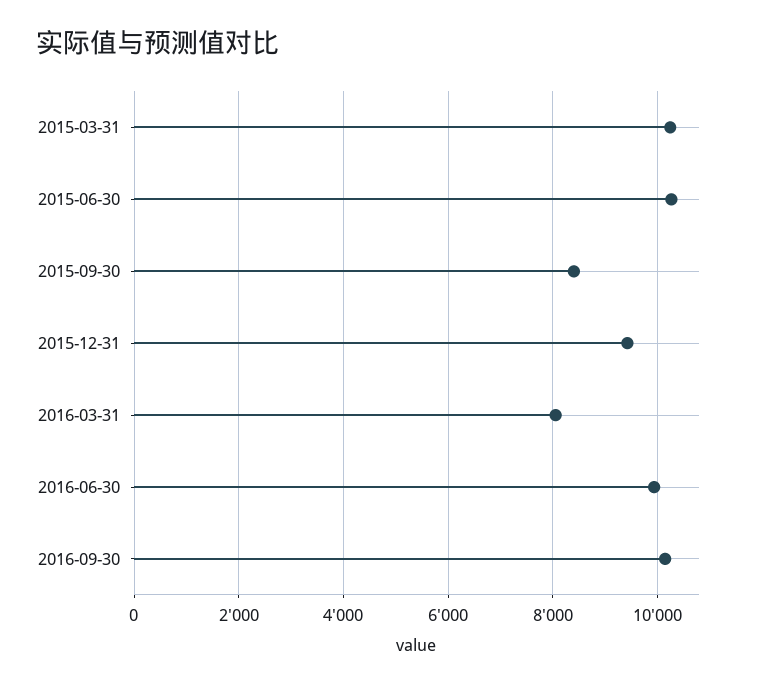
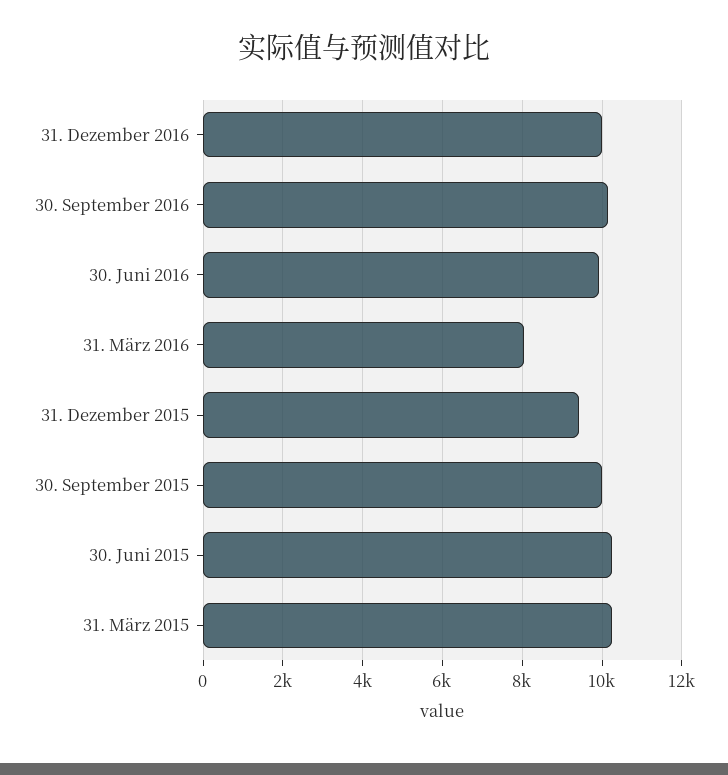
2015-09-30: 8400 -> 10000
31. Dezember 2016: none -> 10000

